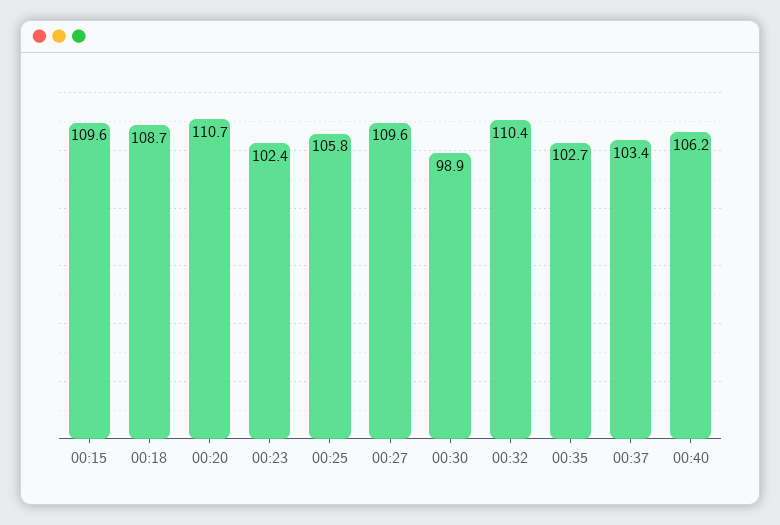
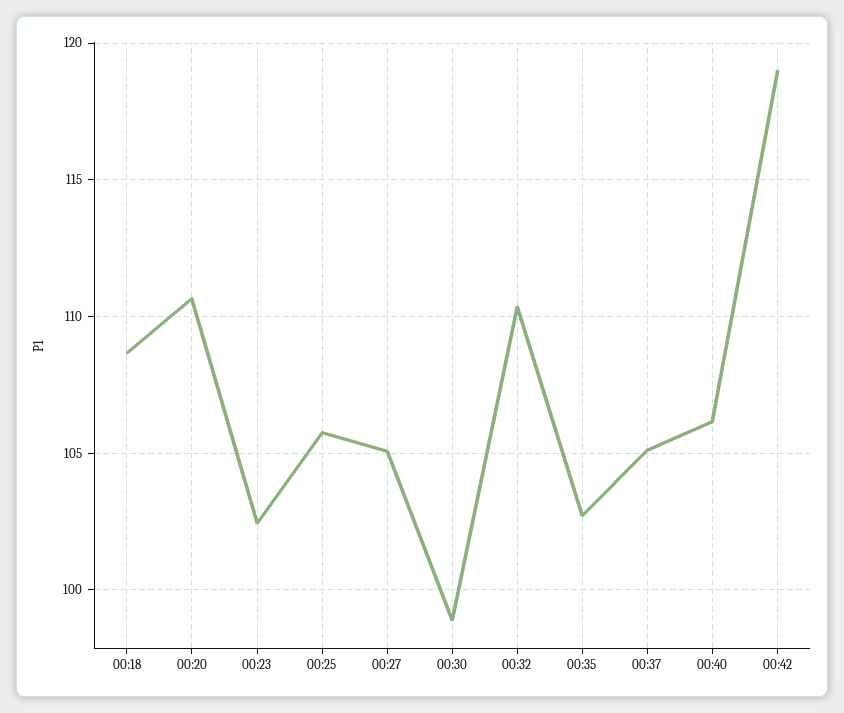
00:15: 109.6 -> none
00:27: 109.6 -> 105
00:37: 103.4 -> 105
00:42: none -> 119

